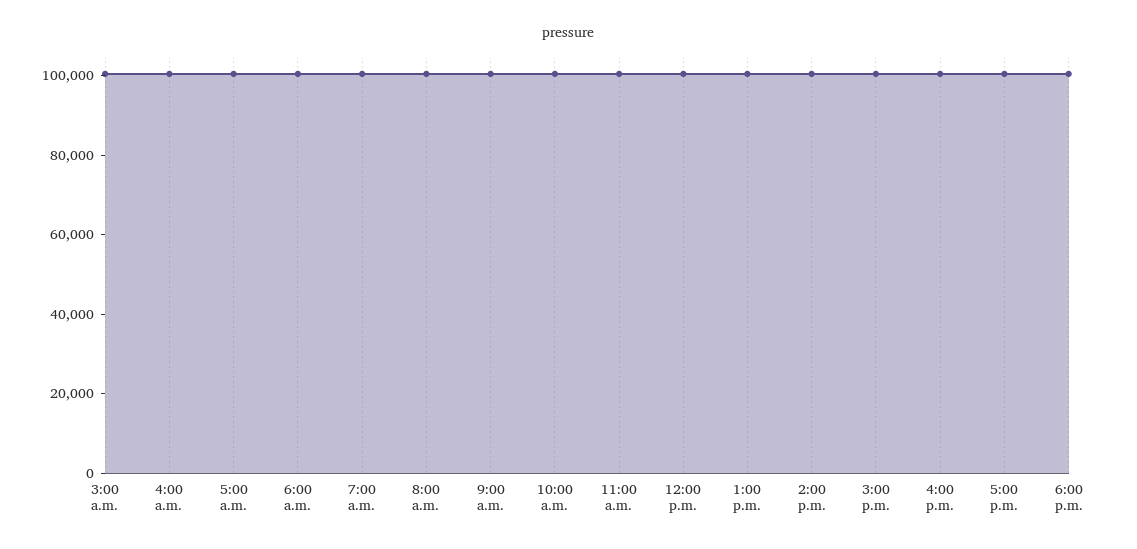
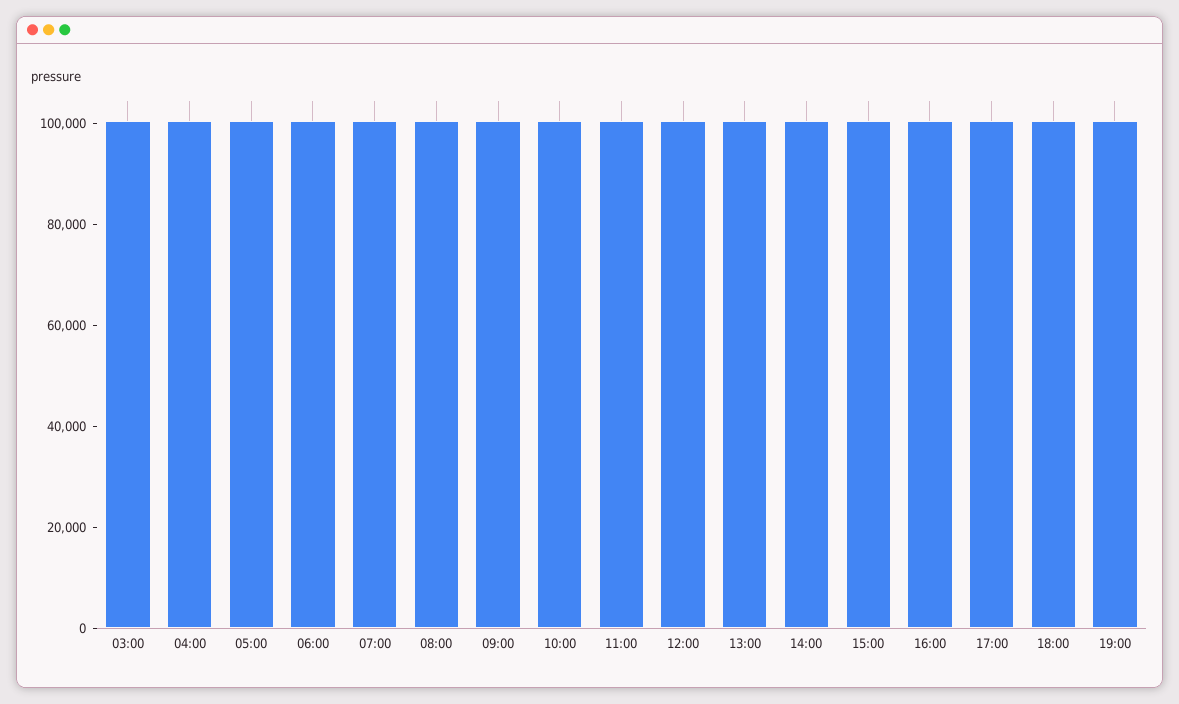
19:00: none -> 100000

